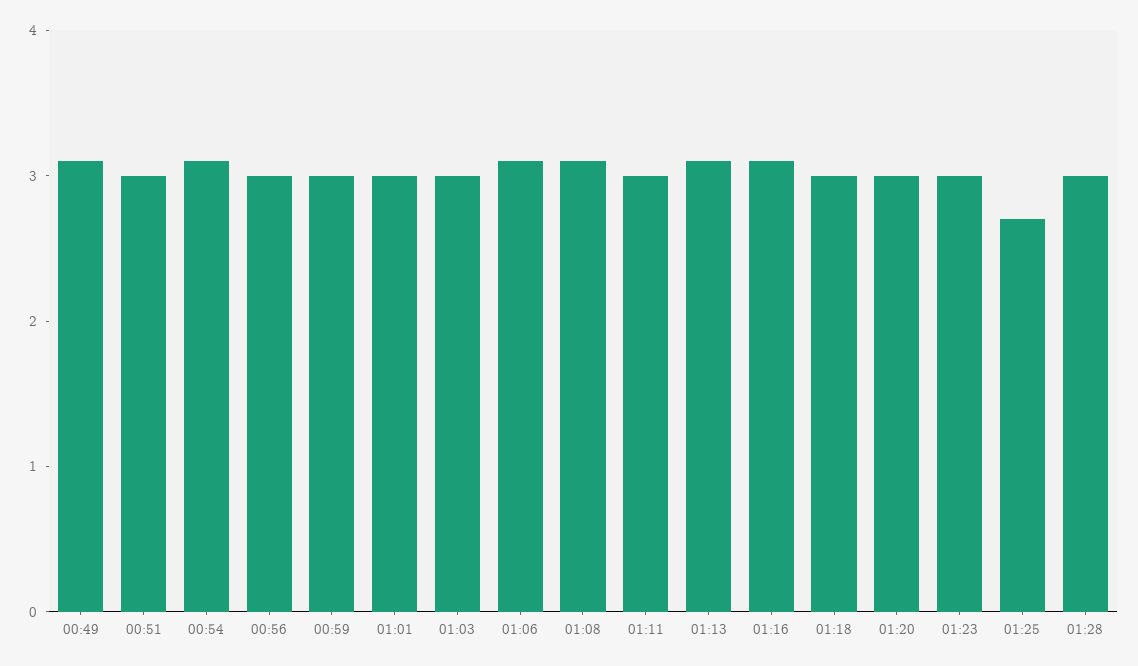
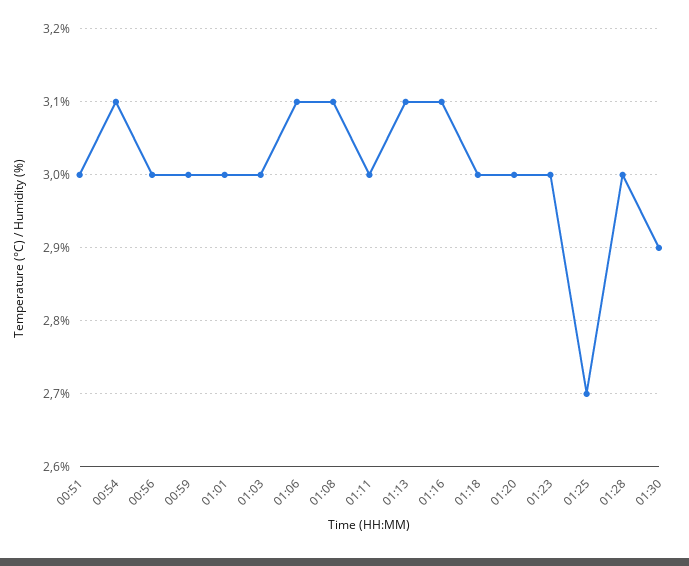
00:49: 3.1 -> none
01:30: none -> 2.9

